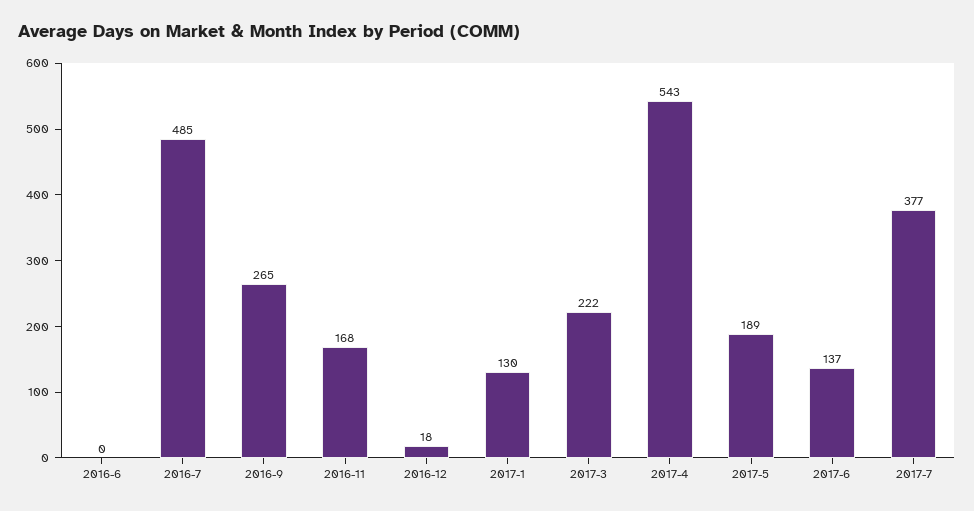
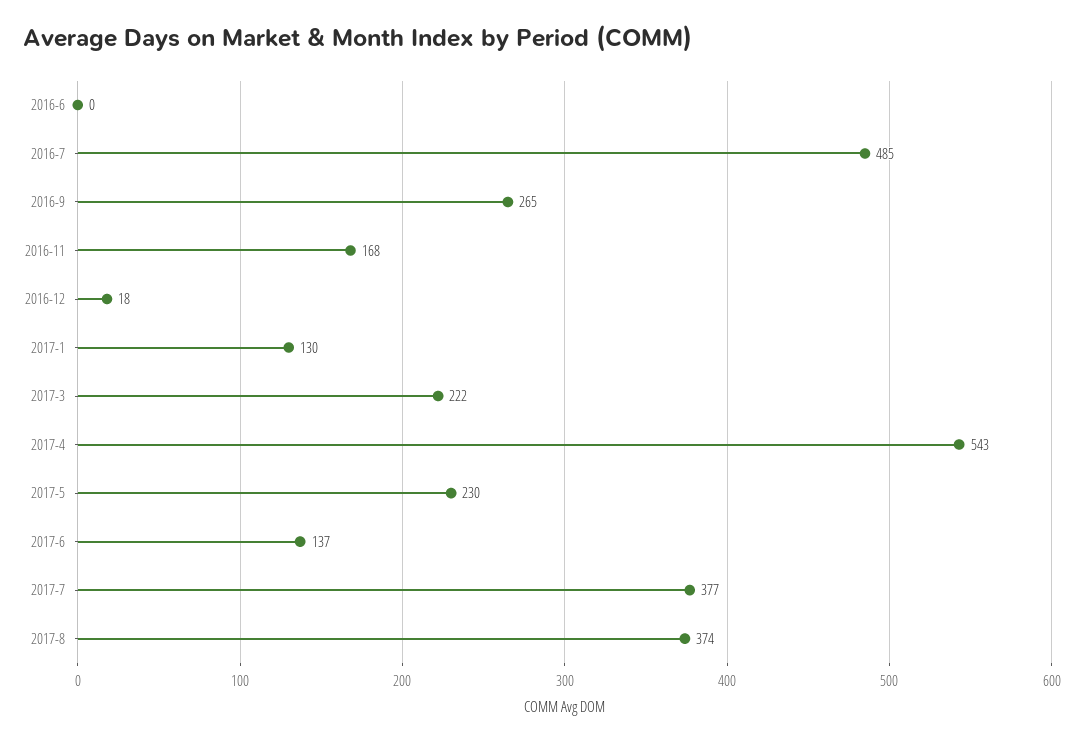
2017-5: 189 -> 230
2017-8: none -> 374

